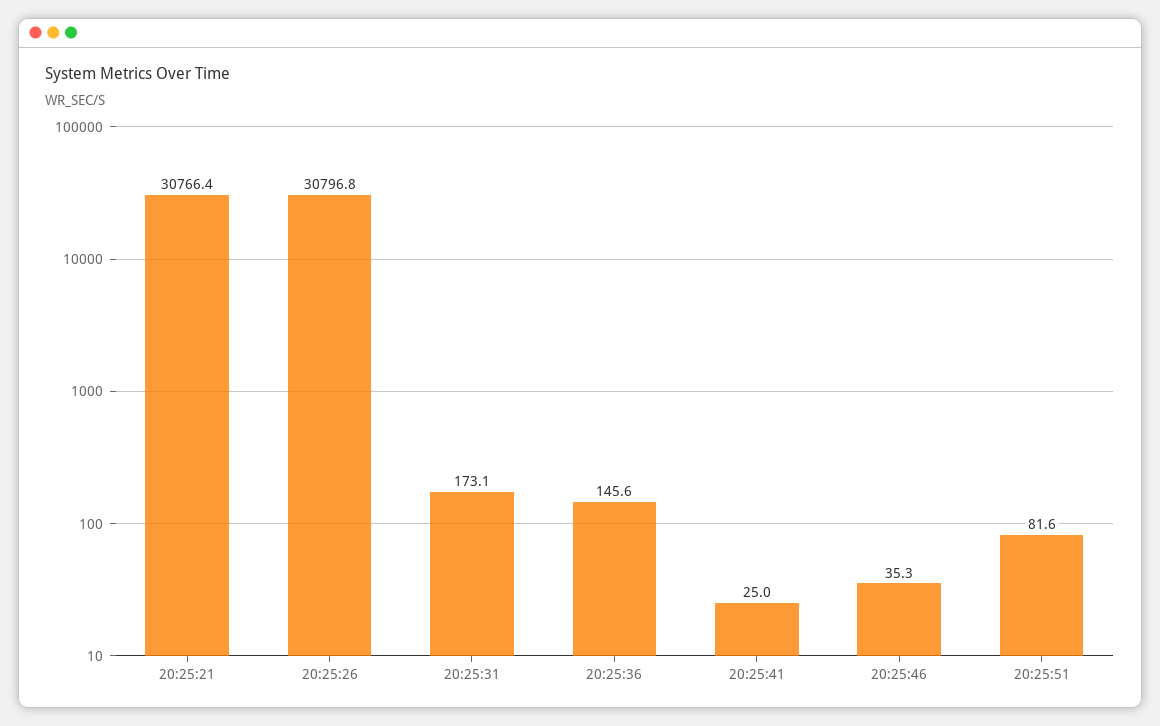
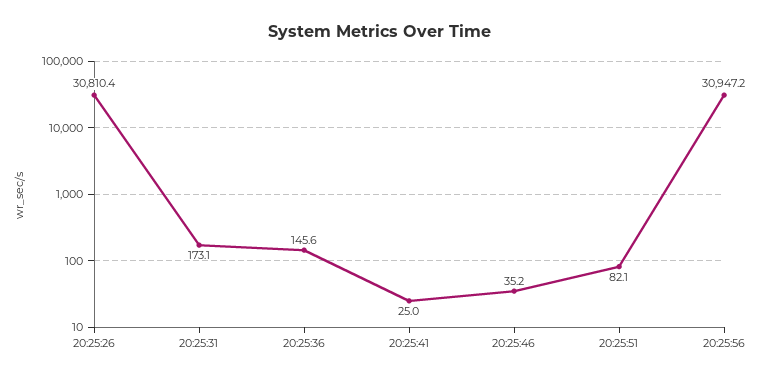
20:25:21: 30766.4 -> none
20:25:26: 30796.8 -> 30810.4
20:25:46: 35.3 -> 35.2
20:25:51: 81.6 -> 82.1
20:25:56: none -> 30947.2

